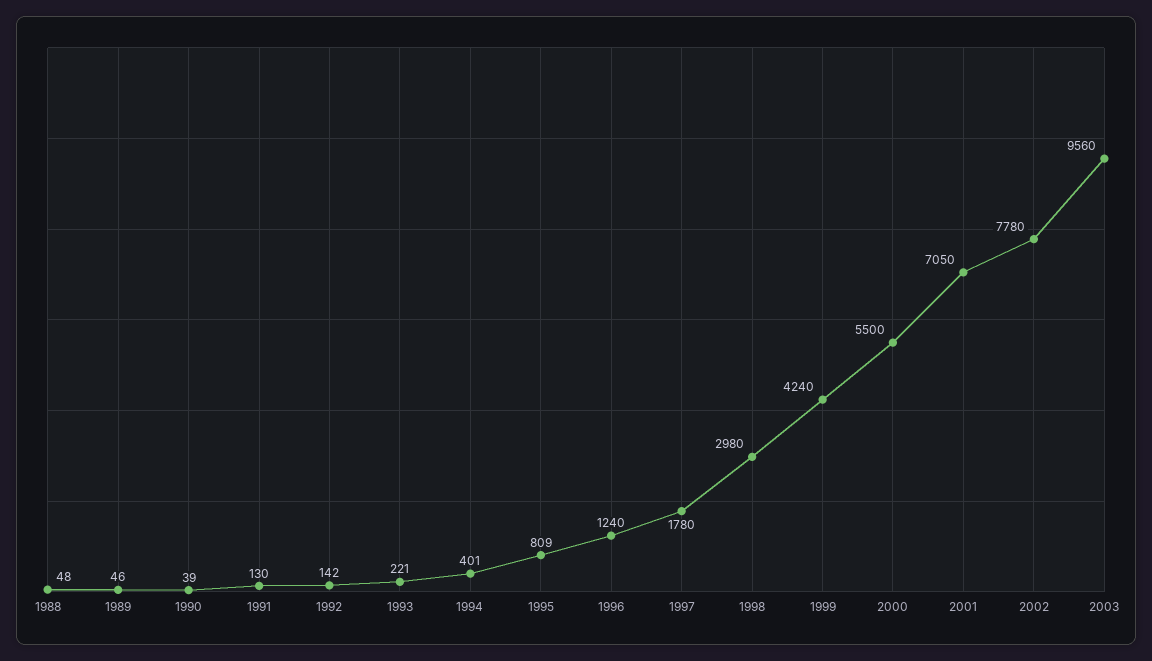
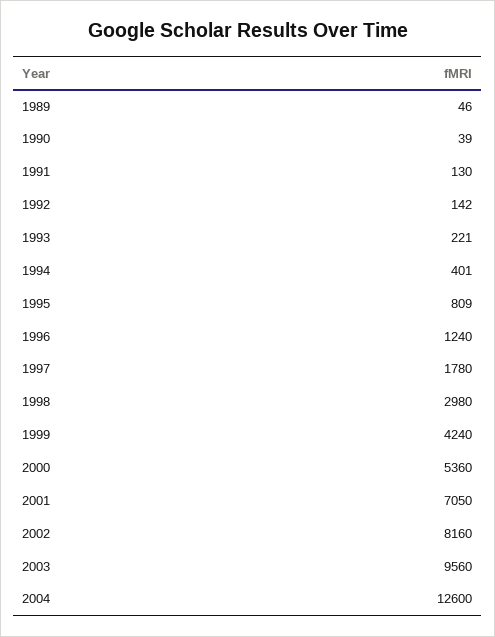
1988: 48 -> none
2000: 5500 -> 5360
2002: 7780 -> 8160
2004: none -> 12600

